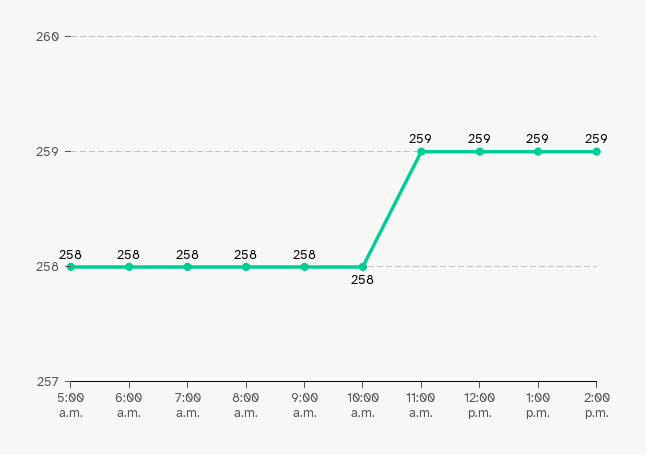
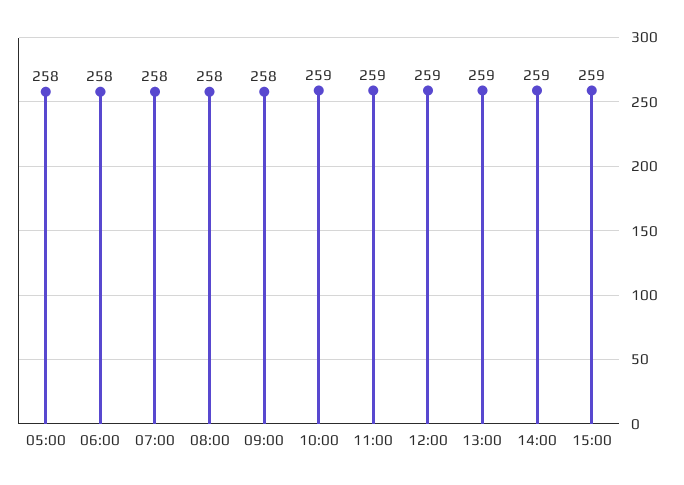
10:00 a.m.: 258 -> 259
15:00: none -> 259

